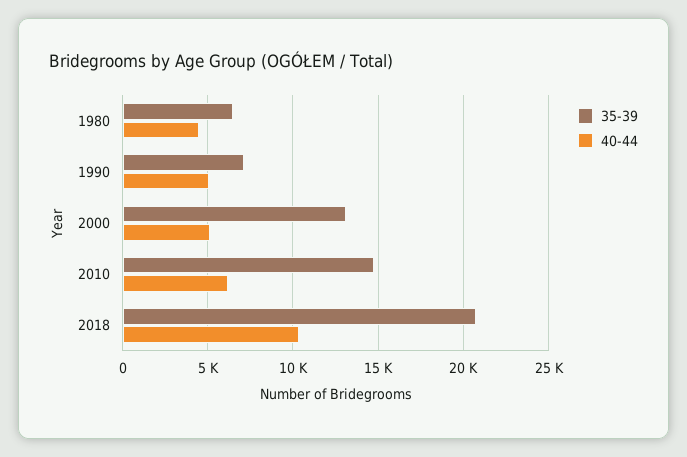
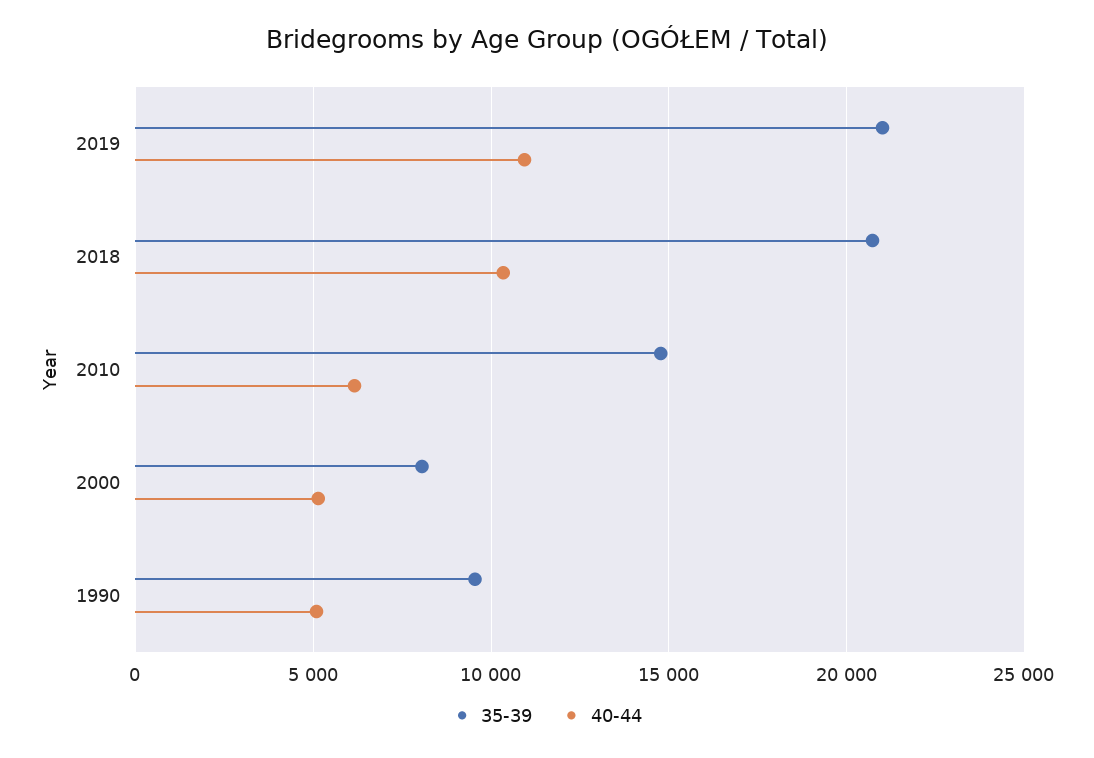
35-39, 1980: 6500 -> none
40-44, 1980: 4500 -> none
35-39, 1990: 7000 -> 9500
35-39, 2000: 13000 -> 8000
35-39, 2019: none -> 21000
40-44, 2019: none -> 11000

